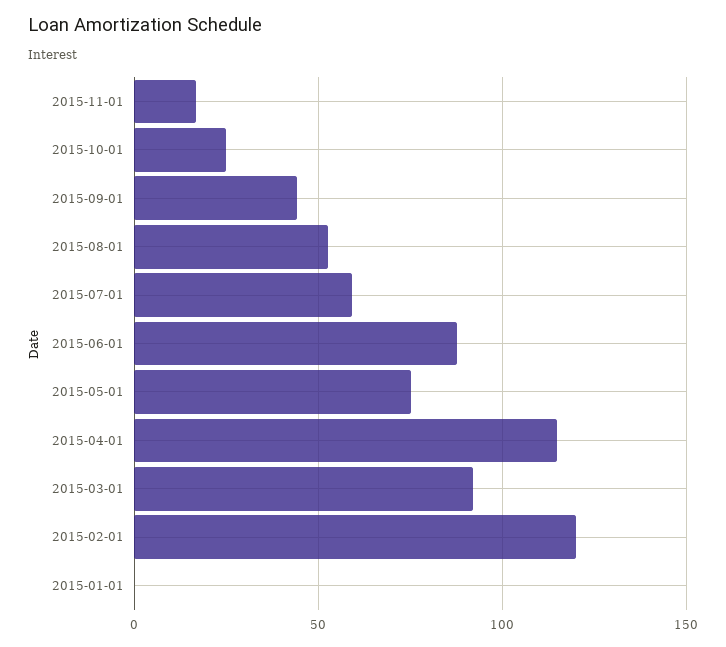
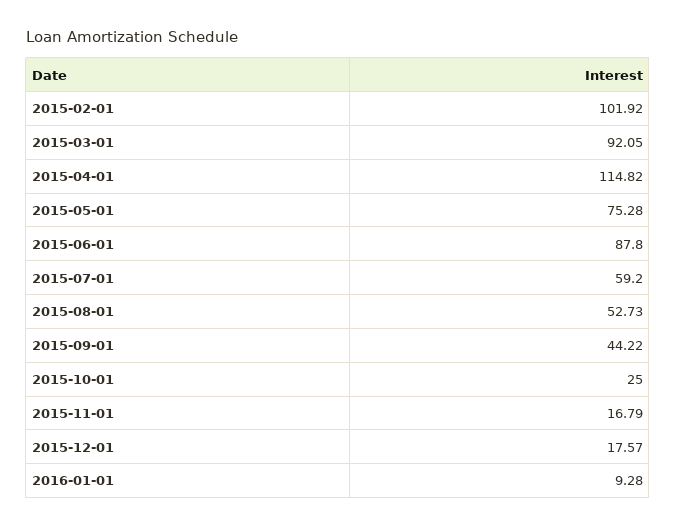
2015-02-01: 120 -> 101.92
2015-01-01: 0 -> none
2015-12-01: none -> 17.57
2016-01-01: none -> 9.28

